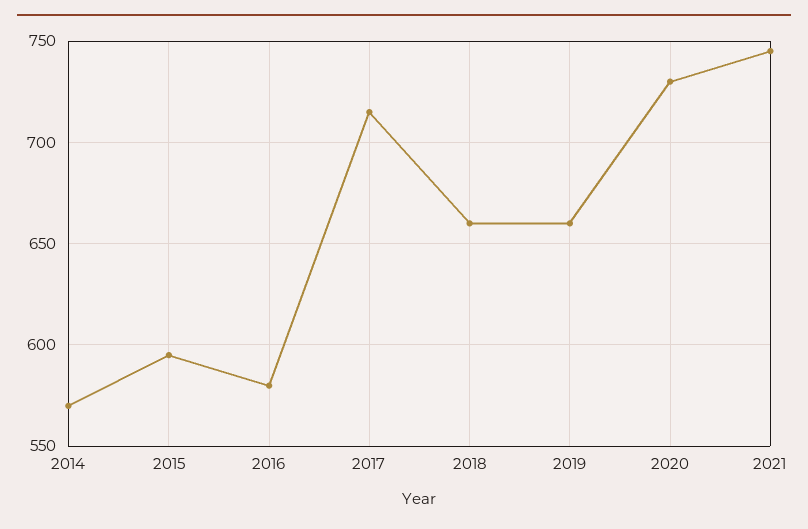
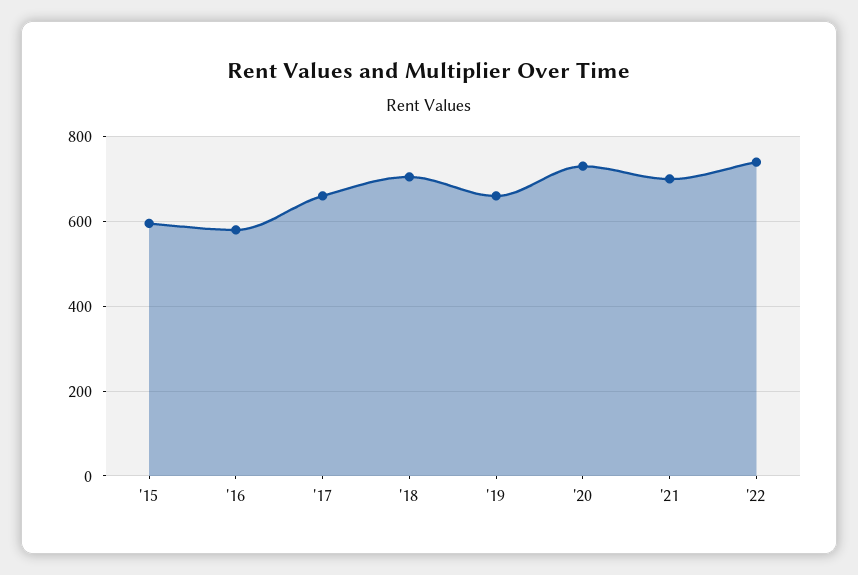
2014: 570 -> none
2017: 715 -> 660
2018: 660 -> 700
2021: 745 -> 700
'22: none -> 740

